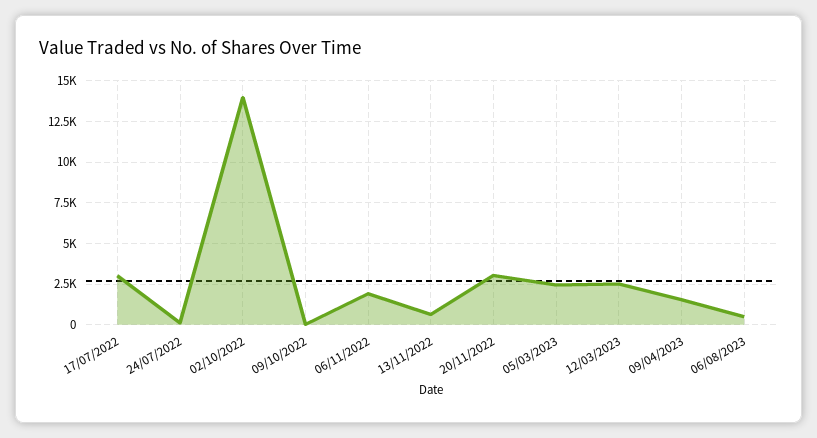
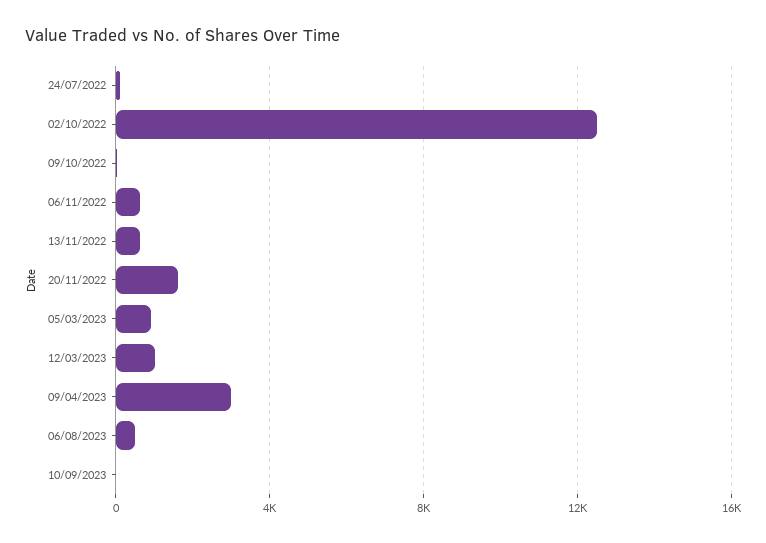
17/07/2022: 3000 -> none
02/10/2022: 14000 -> 12500
06/11/2022: 2000 -> 500
20/11/2022: 3000 -> 1500
05/03/2023: 2500 -> 1000
12/03/2023: 2500 -> 1000
09/04/2023: 1500 -> 3000
10/09/2023: none -> 0

